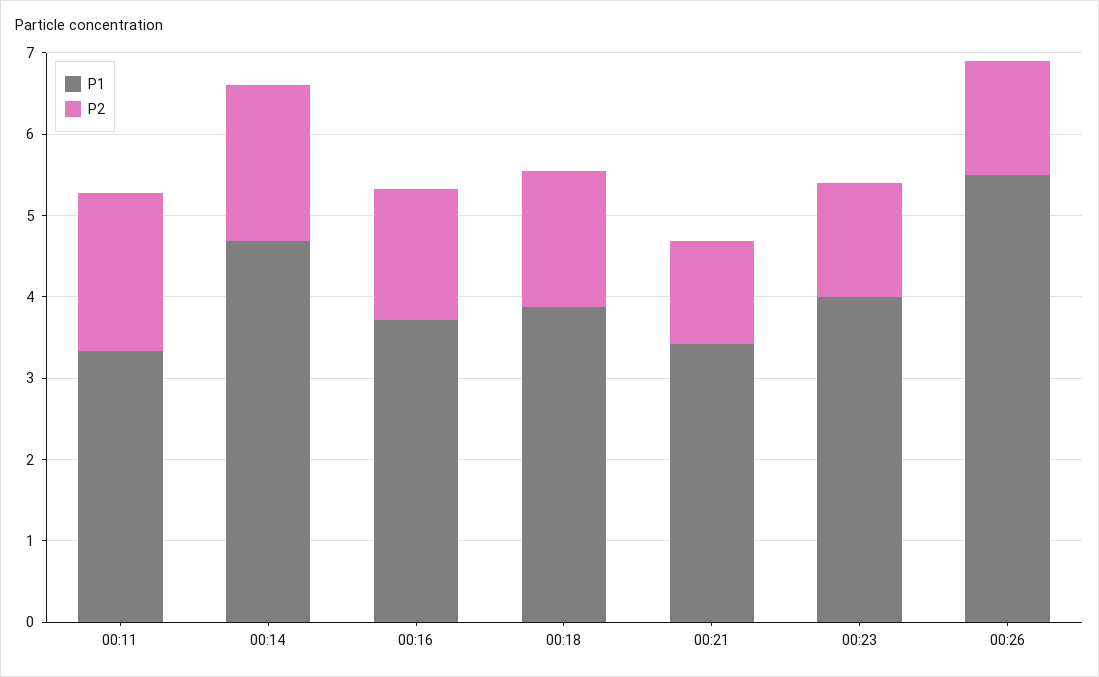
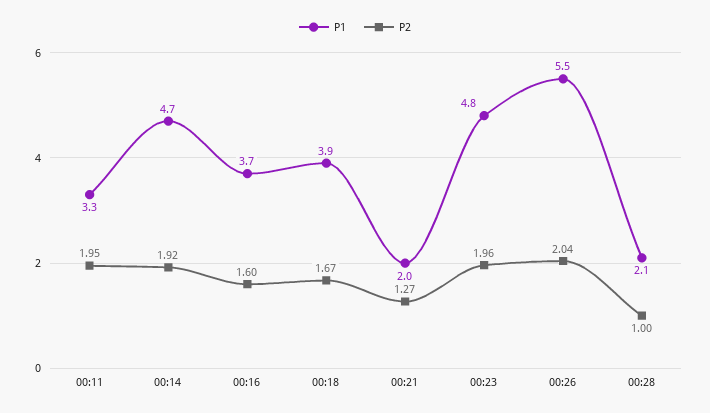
P1, 00:21: 3.4 -> 2
P1, 00:23: 4 -> 4.8
P2, 00:23: 1.4 -> 1.96
P2, 00:26: 1.4 -> 2.04
P1, 00:28: none -> 2.1
P2, 00:28: none -> 1

